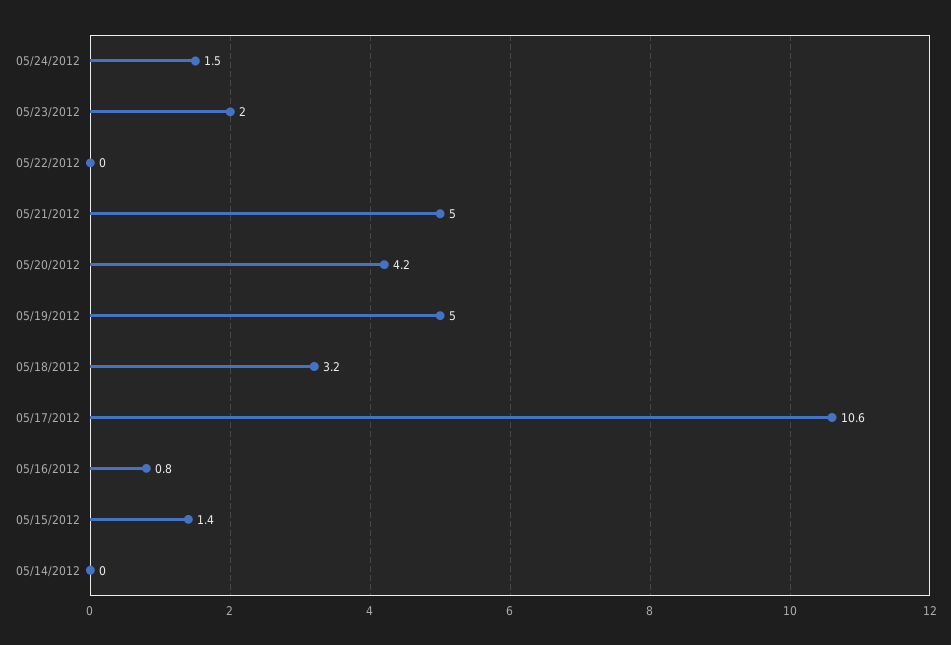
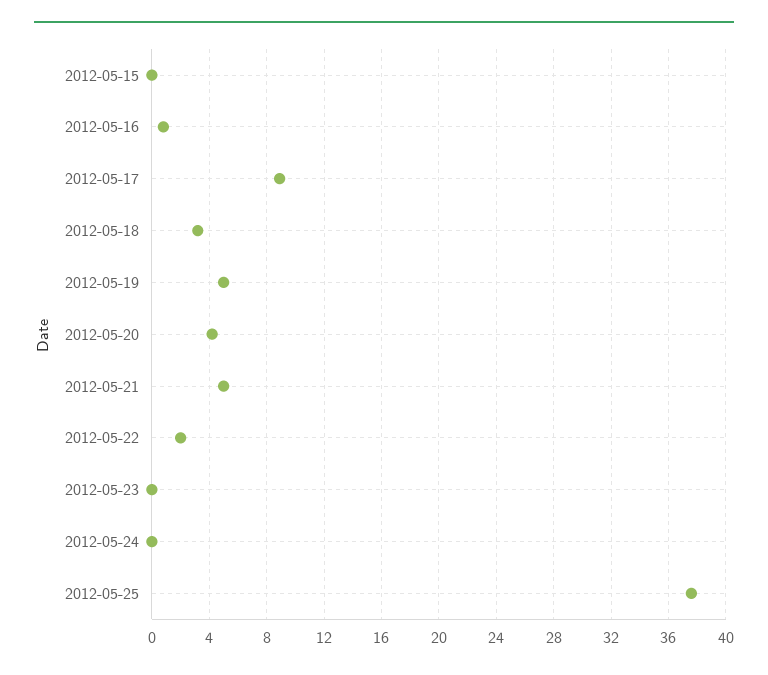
05/24/2012: 1.5 -> 0
05/23/2012: 2 -> 0
05/22/2012: 0 -> 2
05/17/2012: 10.6 -> 9
05/15/2012: 1.4 -> 0
05/14/2012: 0 -> none
2012-05-25: none -> 37.5

